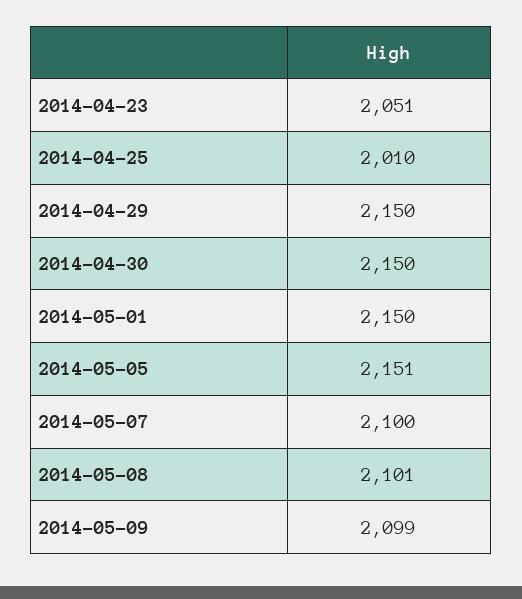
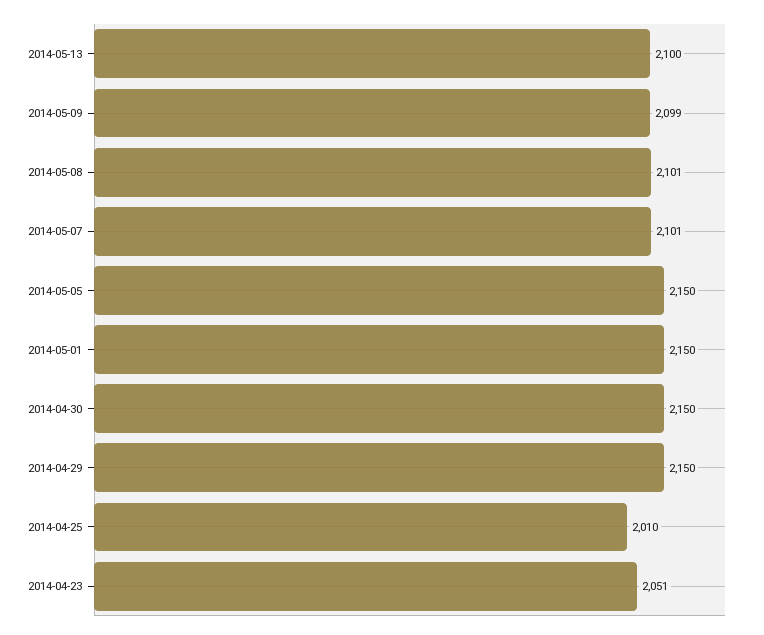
2014-05-05: 2151 -> 2150
2014-05-07: 2100 -> 2101
2014-05-13: none -> 2100

